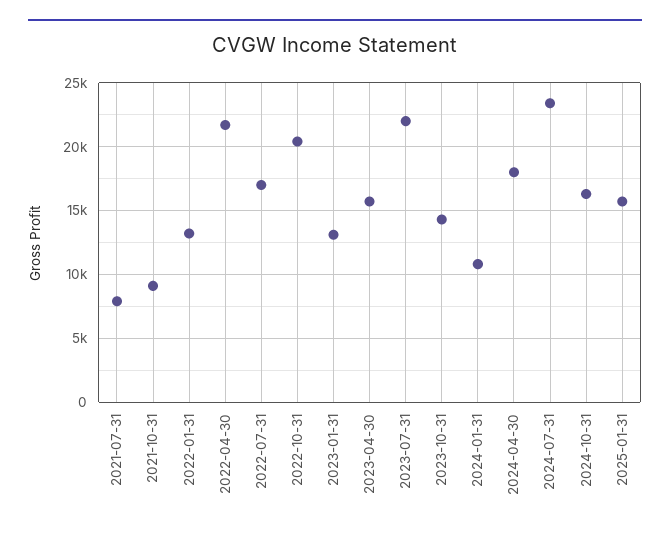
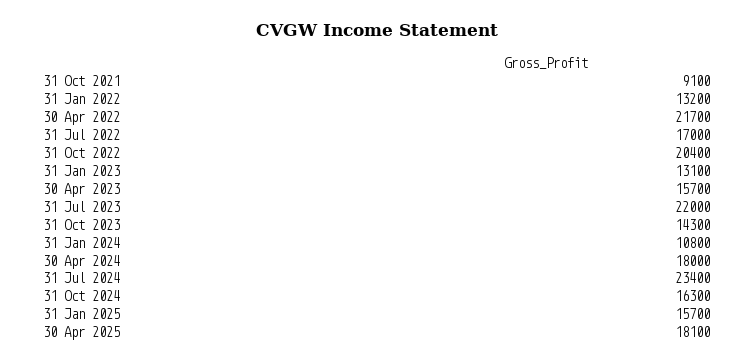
2021-07-31: 8000 -> none
30 Apr 2025: none -> 18100

